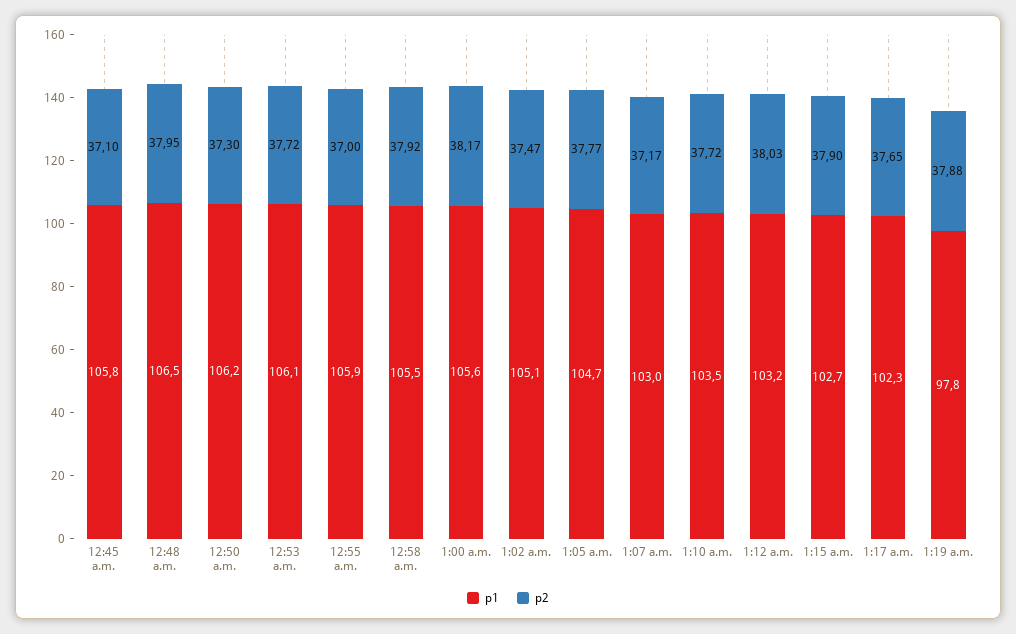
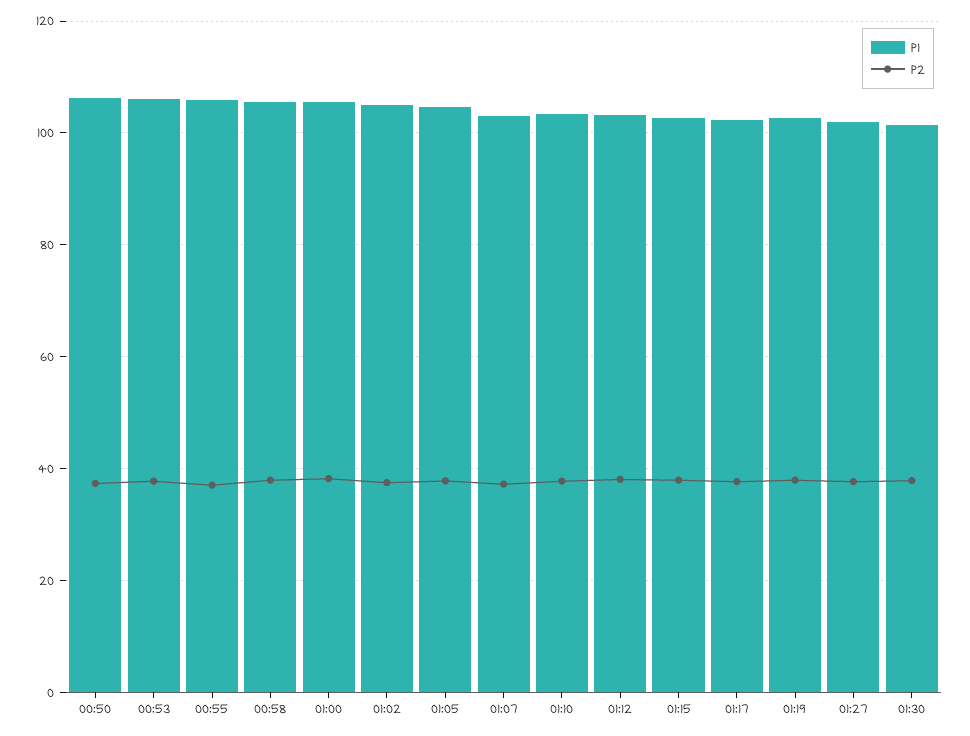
p1, 12:45 a.m.: 105.8 -> none
p2, 12:45 a.m.: 37.1 -> none
p1, 12:48 a.m.: 106.5 -> none
p2, 12:48 a.m.: 37.95 -> none
p1, 1:19 a.m.: 97.8 -> 102
p1, 01:27: none -> 102
p2, 01:27: none -> 38
p1, 01:30: none -> 102
p2, 01:30: none -> 38

